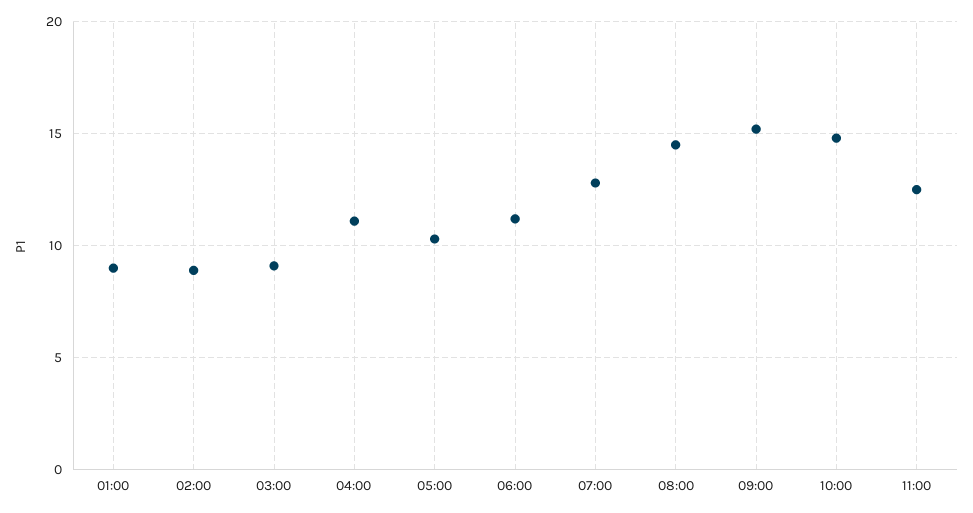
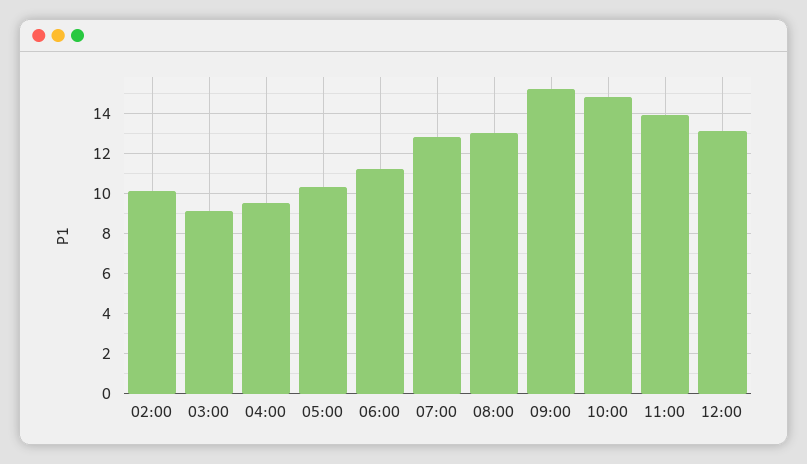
01:00: 9 -> none
02:00: 9 -> 10
04:00: 11 -> 9.5
08:00: 14.5 -> 13
11:00: 12.5 -> 14
12:00: none -> 13

